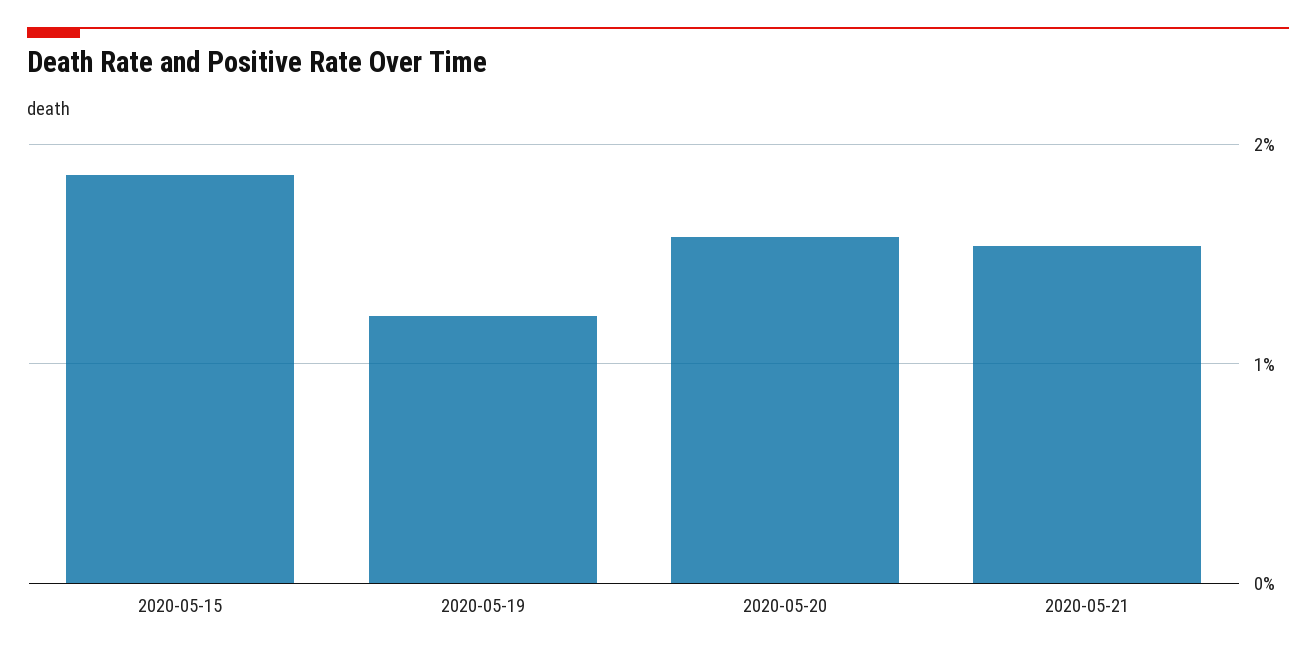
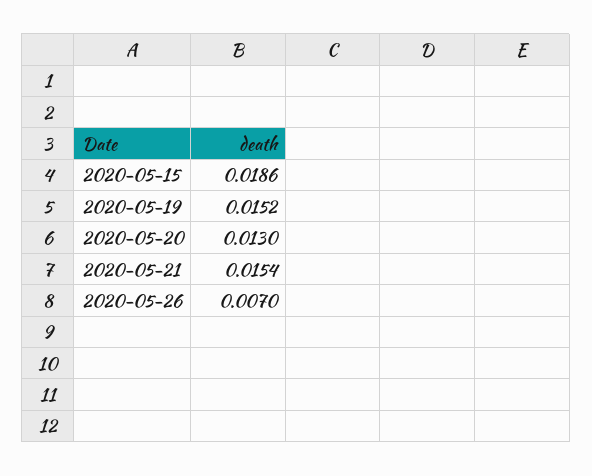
2020-05-19: 0.012 -> 0.0152
2020-05-20: 0.016 -> 0.013
2020-05-26: none -> 0.007

